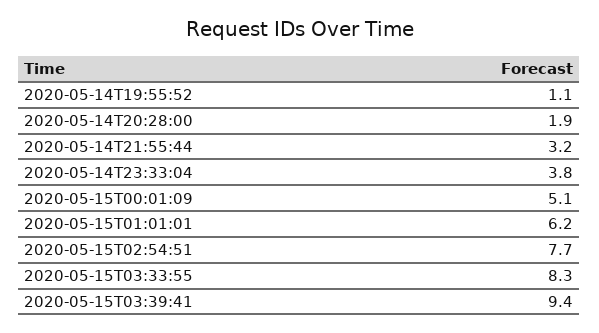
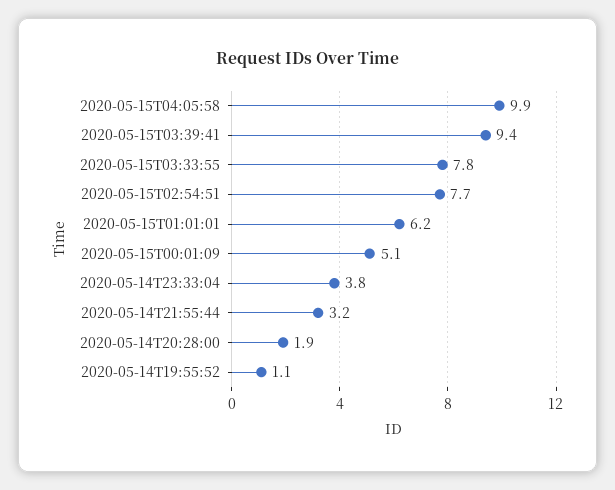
2020-05-15T03:33:55: 8.3 -> 7.8
2020-05-15T04:05:58: none -> 9.9

